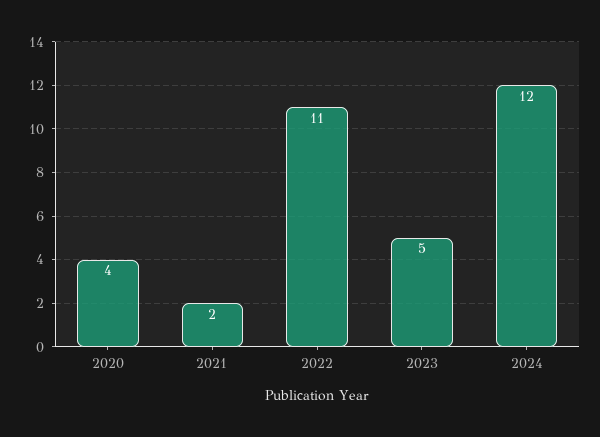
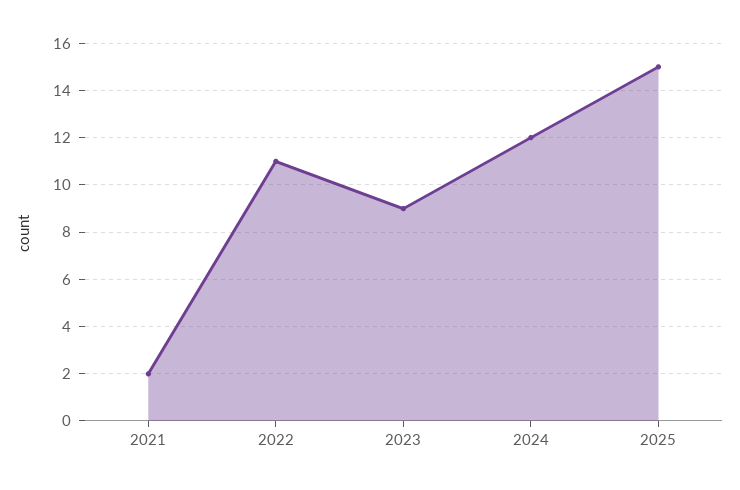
2020: 4 -> none
2023: 5 -> 9
2025: none -> 15

